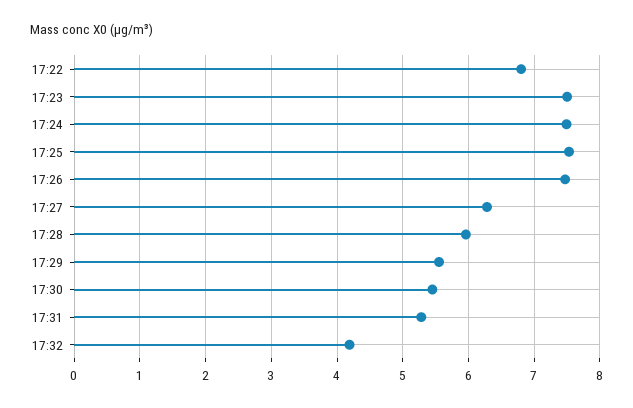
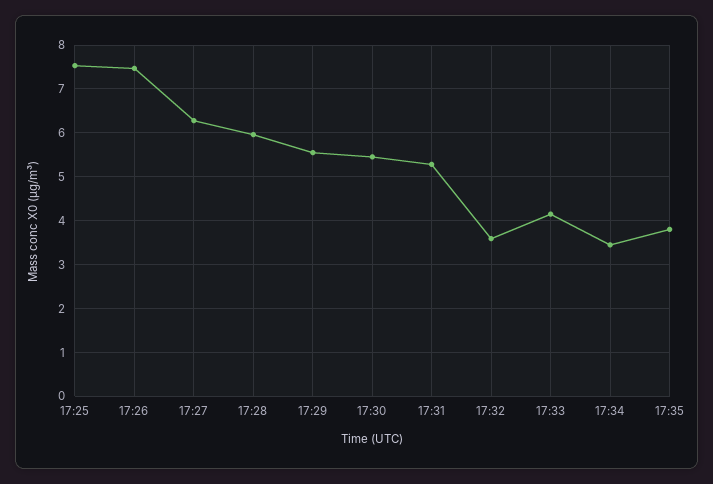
17:22: 6.8 -> none
17:23: 7.5 -> none
17:24: 7.5 -> none
17:32: 4.2 -> 3.6
17:33: none -> 4.2
17:34: none -> 3.4
17:35: none -> 3.8

